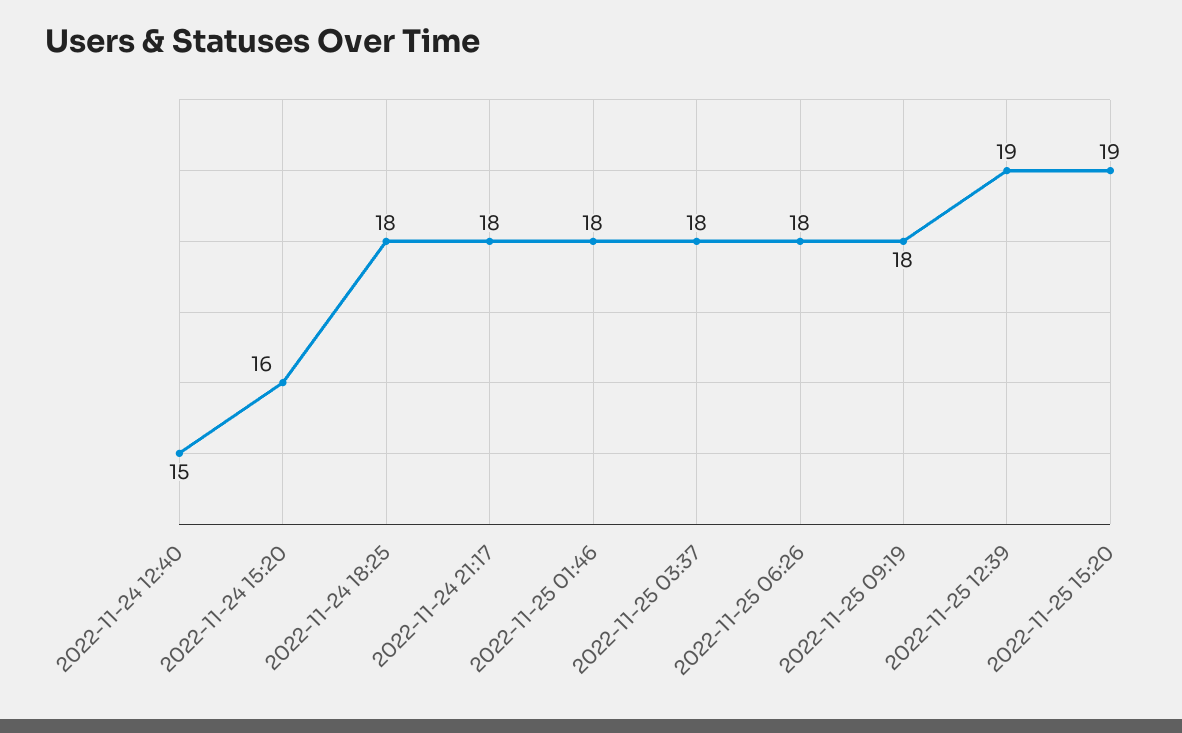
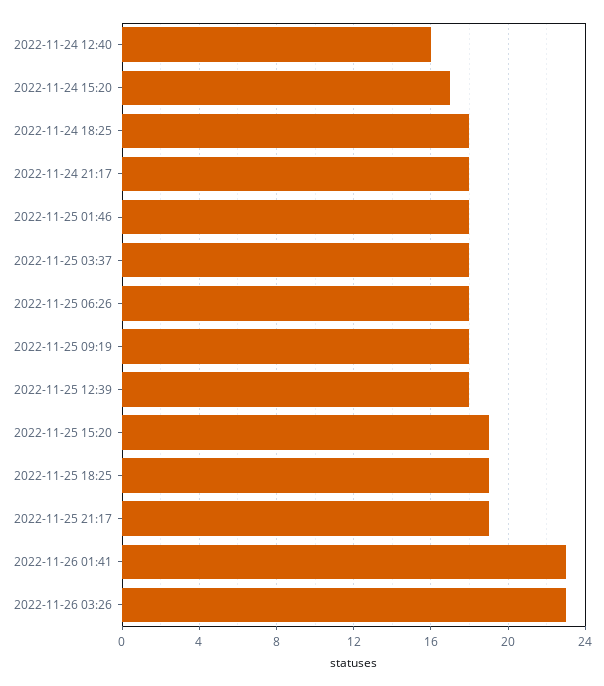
2022-11-24 12:40: 15 -> 16
2022-11-24 15:20: 16 -> 17
2022-11-25 12:39: 19 -> 18
2022-11-25 18:25: none -> 19
2022-11-25 21:17: none -> 19
2022-11-26 01:41: none -> 23
2022-11-26 03:26: none -> 23

